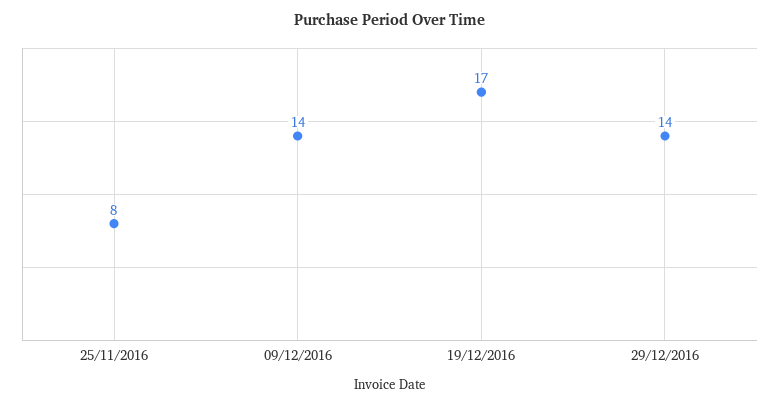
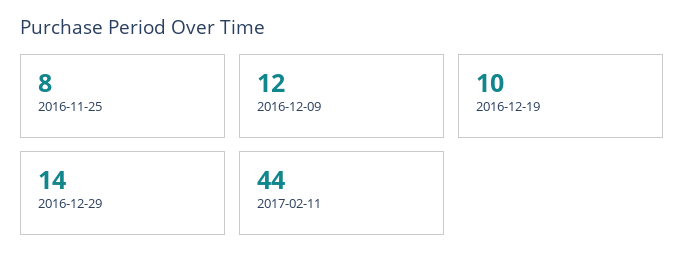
09/12/2016: 14 -> 12
19/12/2016: 17 -> 10
2017-02-11: none -> 44

